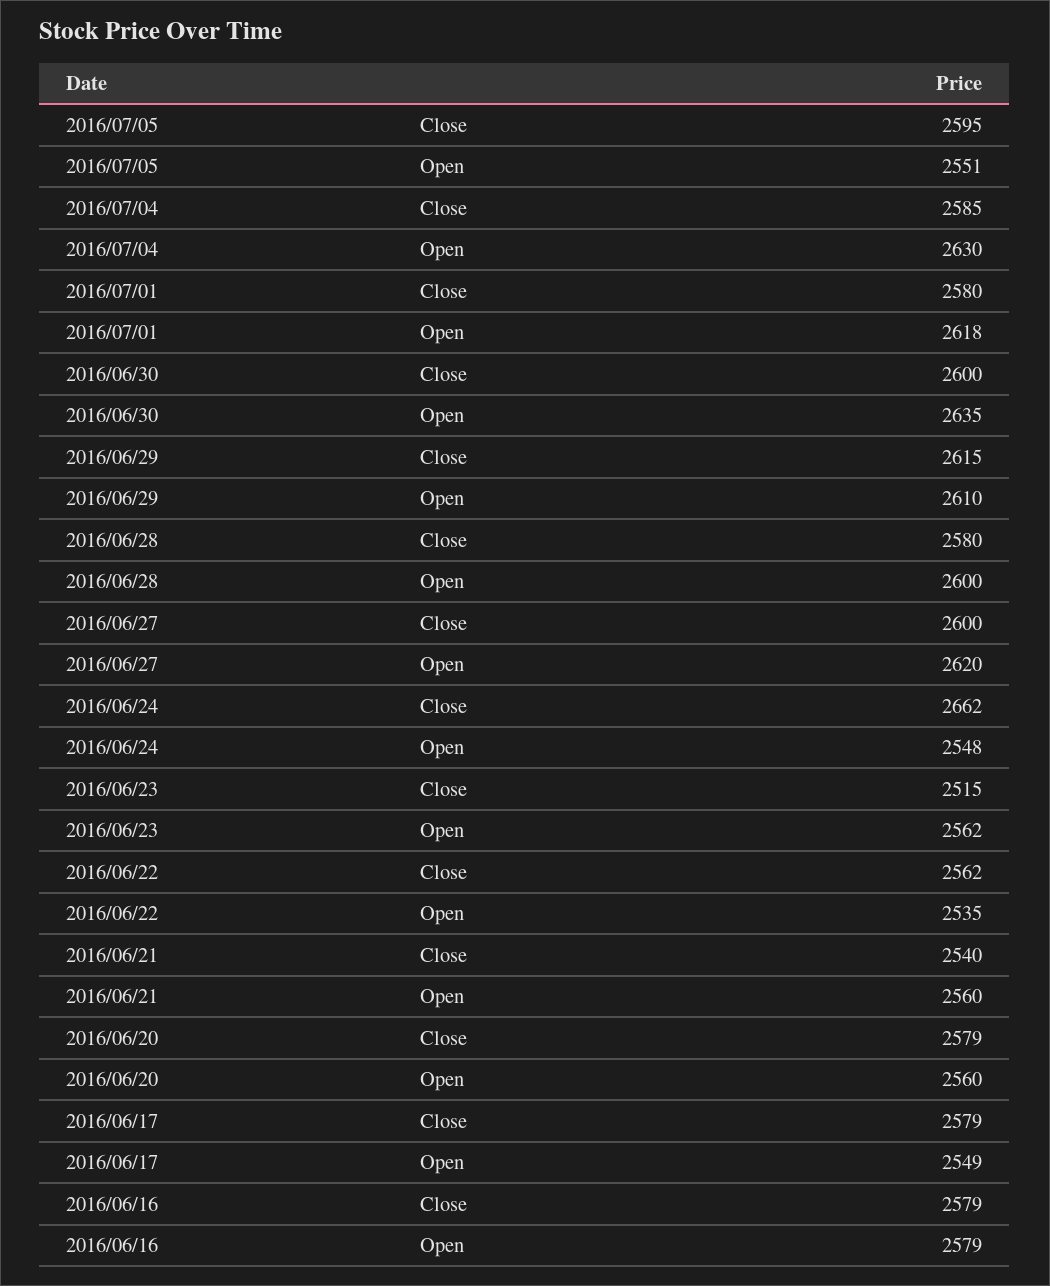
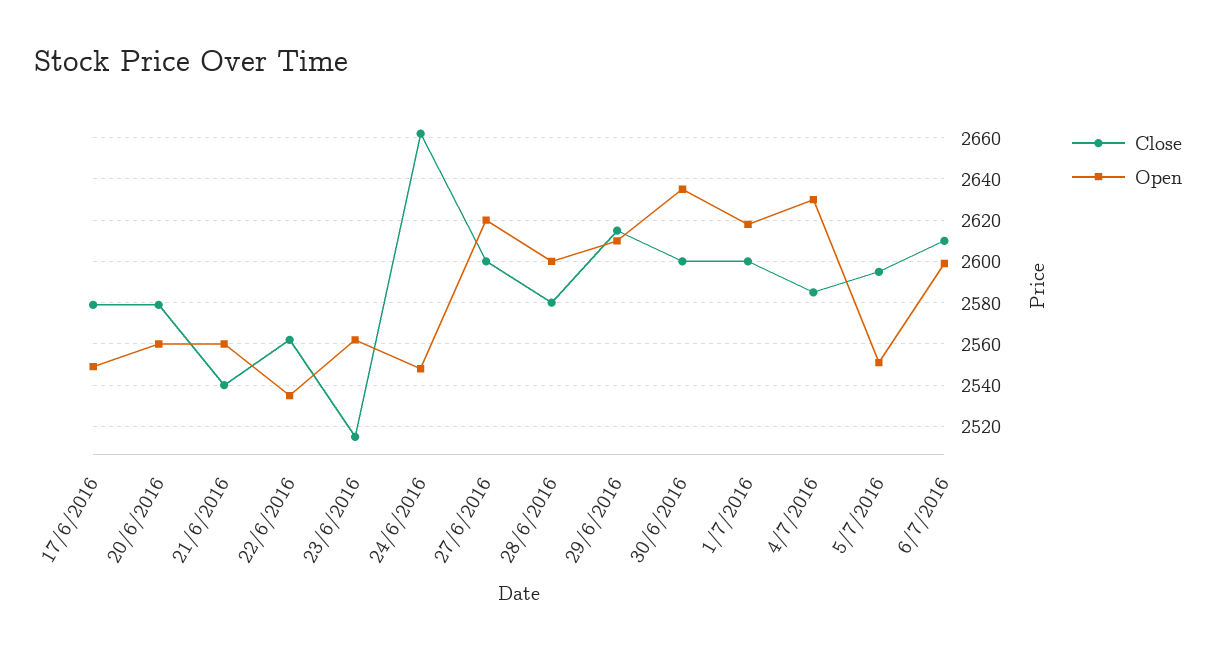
Close, 2016/07/01: 2580 -> 2600
Close, 2016/06/16: 2579 -> none
Open, 2016/06/16: 2579 -> none
Close, 6/7/2016: none -> 2610
Open, 6/7/2016: none -> 2600

